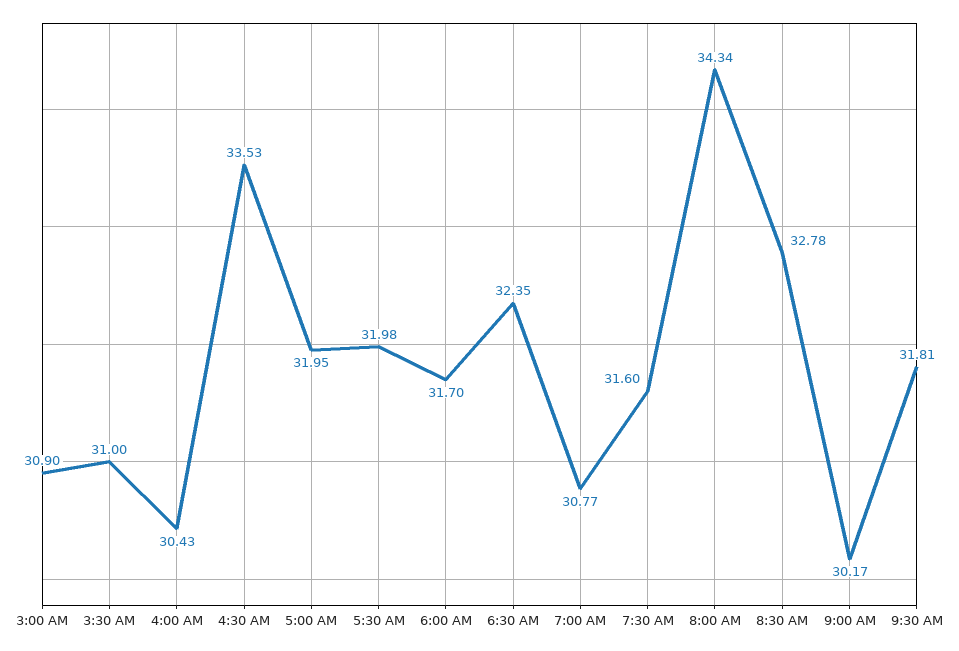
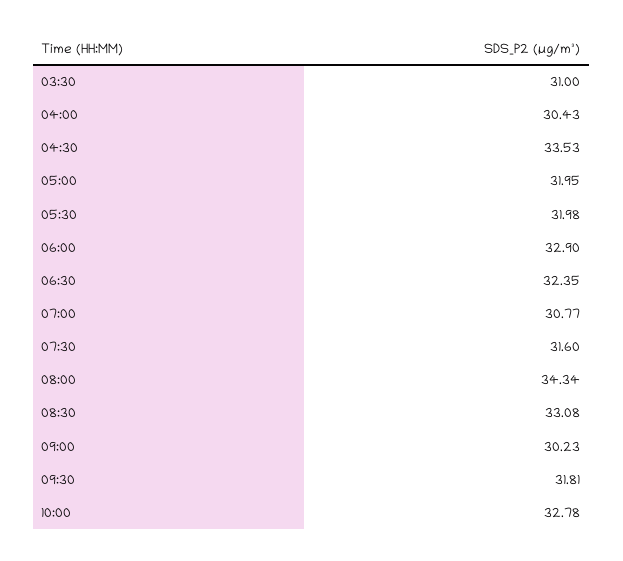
3:00 AM: 30.9 -> none
6:00 AM: 31.7 -> 32.9
8:30 AM: 32.78 -> 33.08
9:00 AM: 30.17 -> 30.23
10:00: none -> 32.78

